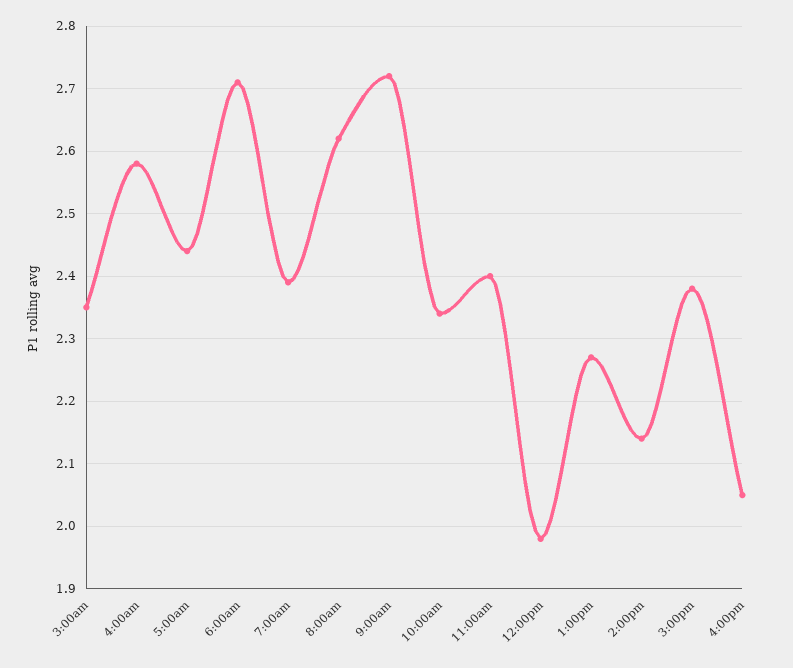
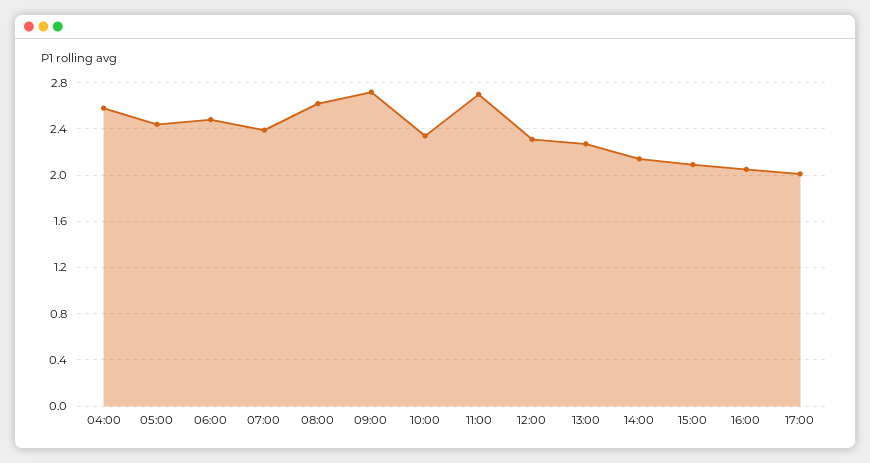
3:00am: 2.35 -> none
6:00am: 2.71 -> 2.5
11:00am: 2.4 -> 2.7
12:00pm: 1.98 -> 2.3
3:00pm: 2.38 -> 2.1
17:00: none -> 2

